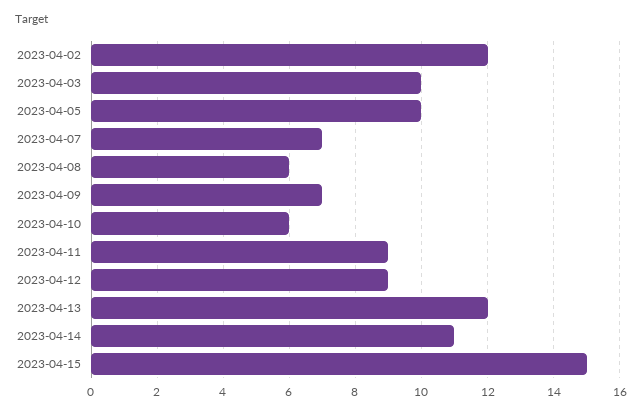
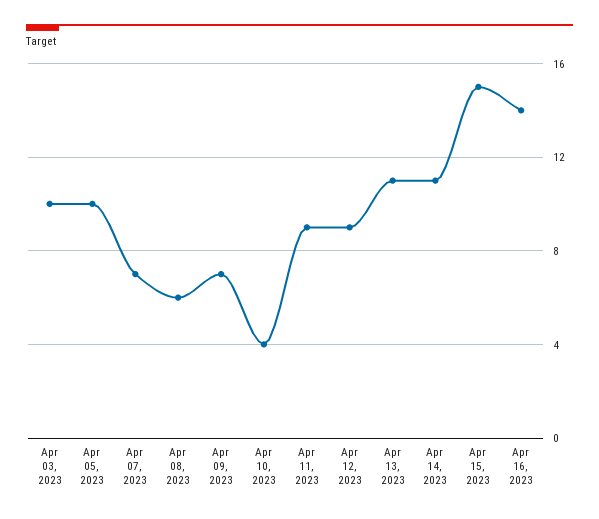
2023-04-02: 12 -> none
2023-04-10: 6 -> 4
2023-04-13: 12 -> 11
Apr 16, 2023: none -> 14

